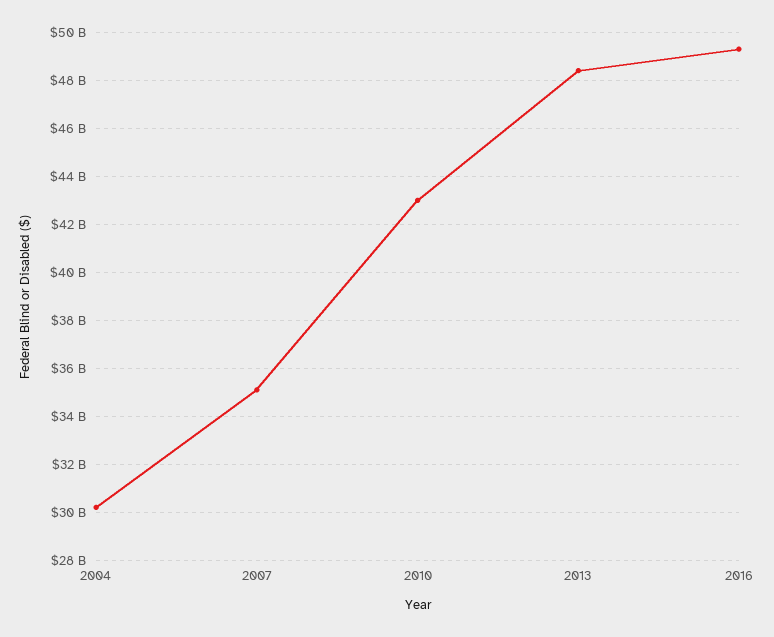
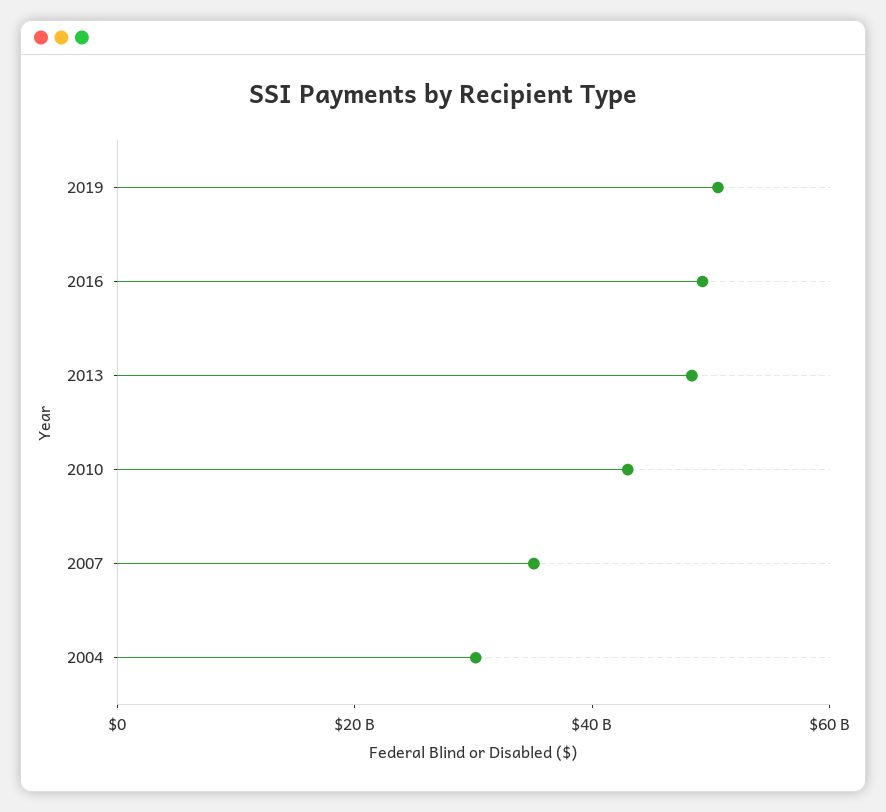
2019: none -> 50000000000

